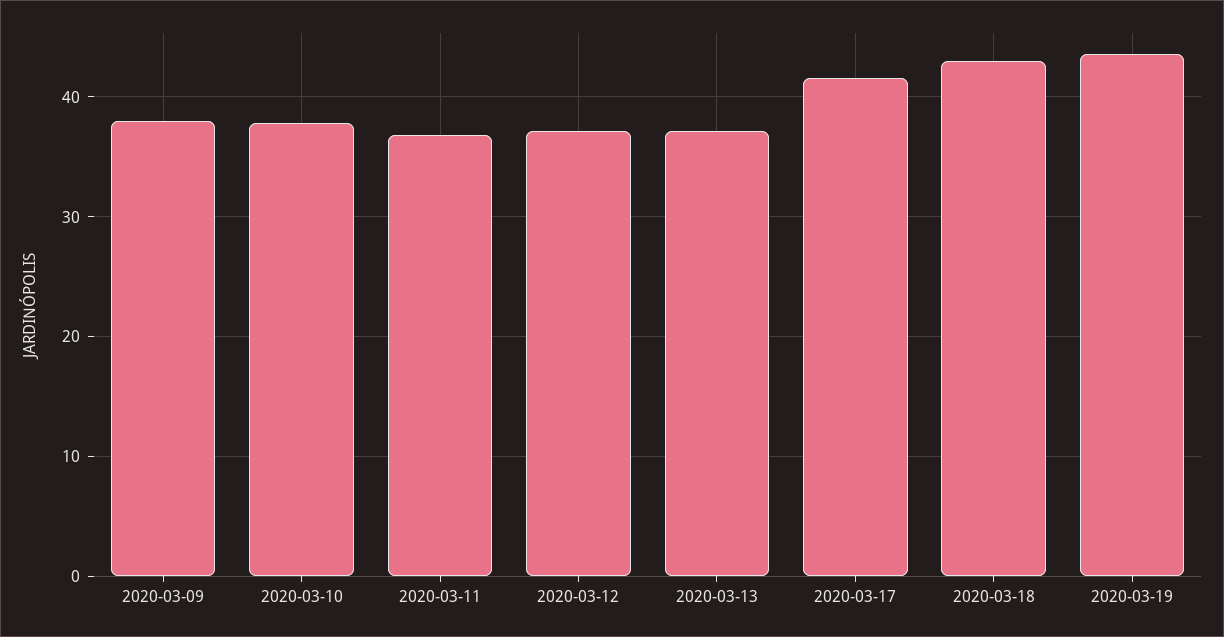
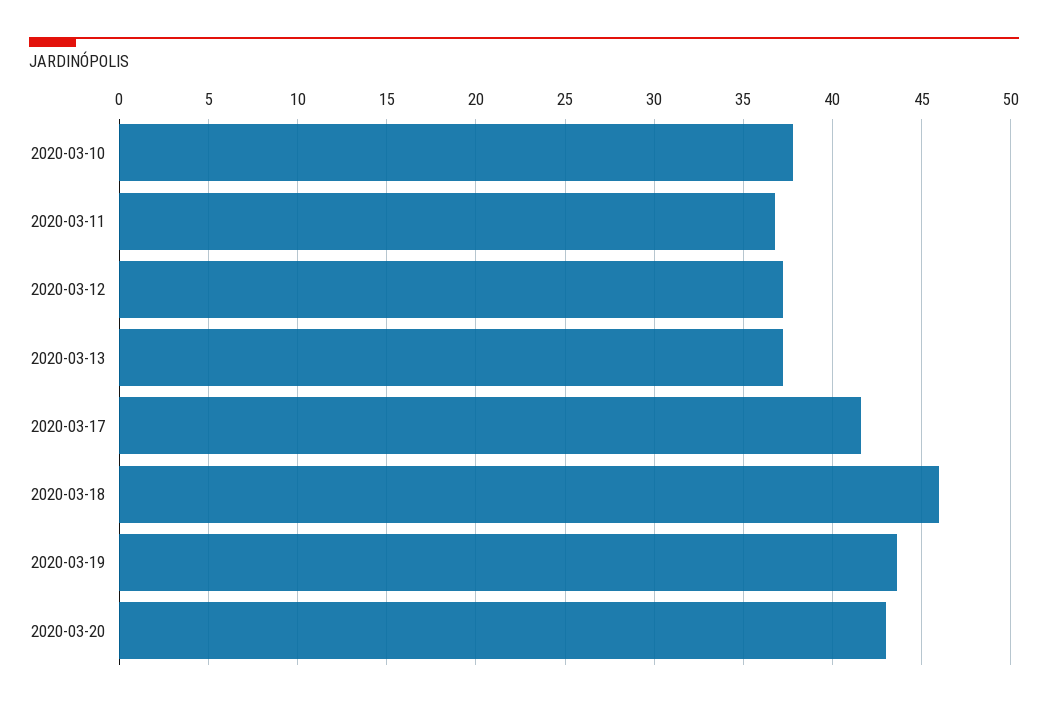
2020-03-09: 38 -> none
2020-03-18: 43 -> 46
2020-03-20: none -> 43

